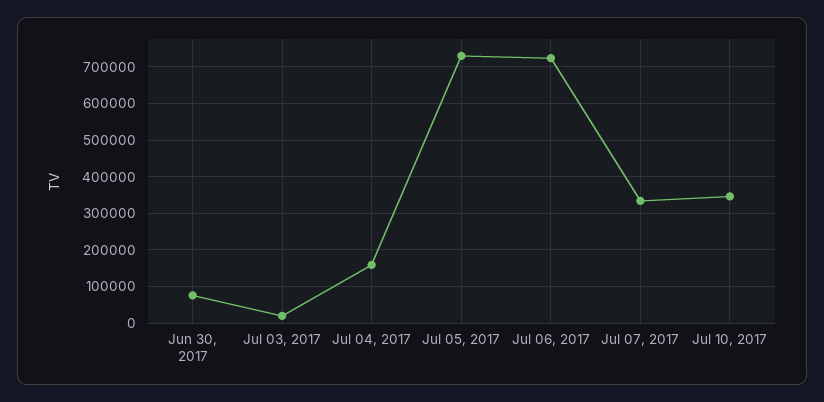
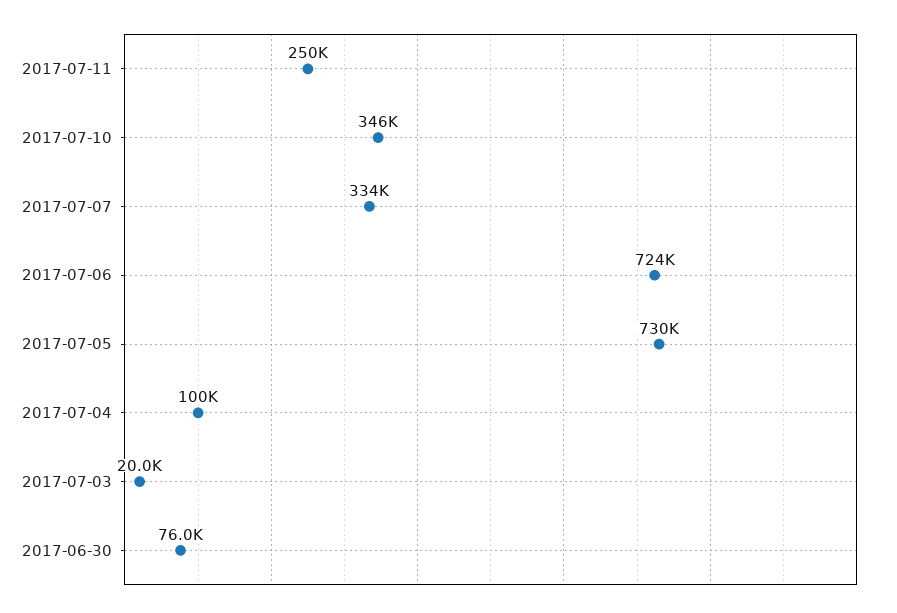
Jul 04, 2017: 160000 -> 100000
2017-07-11: none -> 250000

